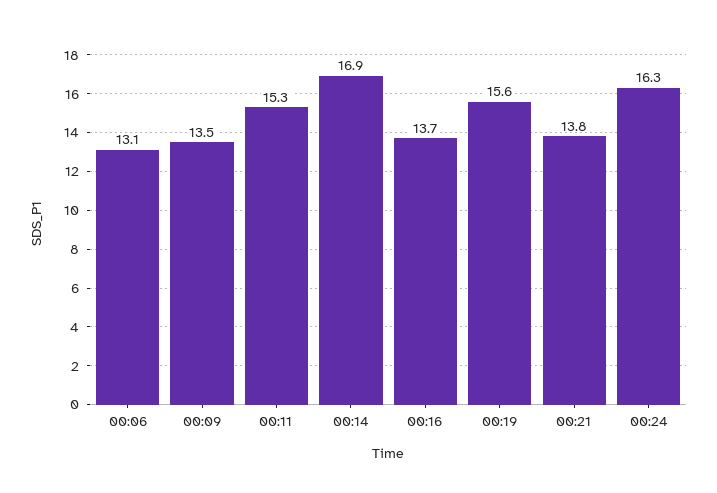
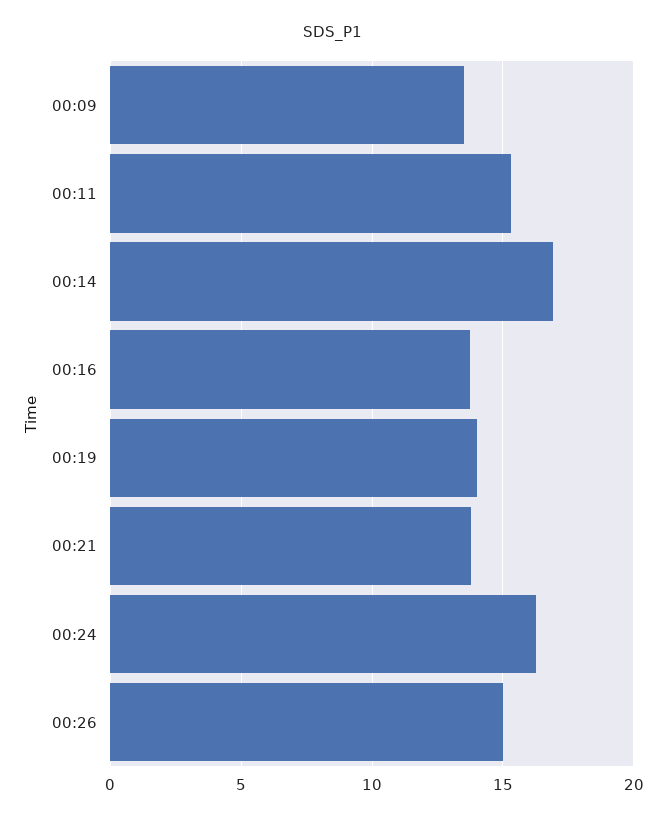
00:06: 13.1 -> none
00:19: 15.6 -> 14
00:26: none -> 15

